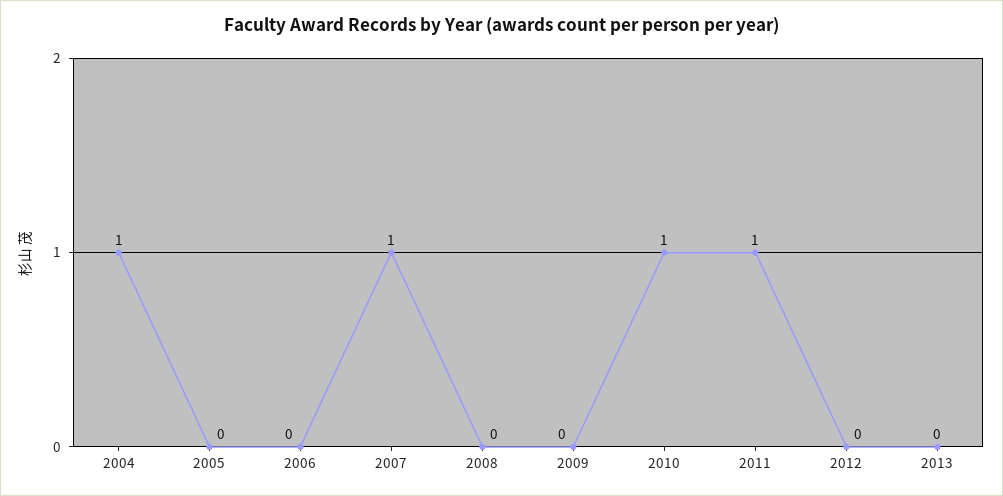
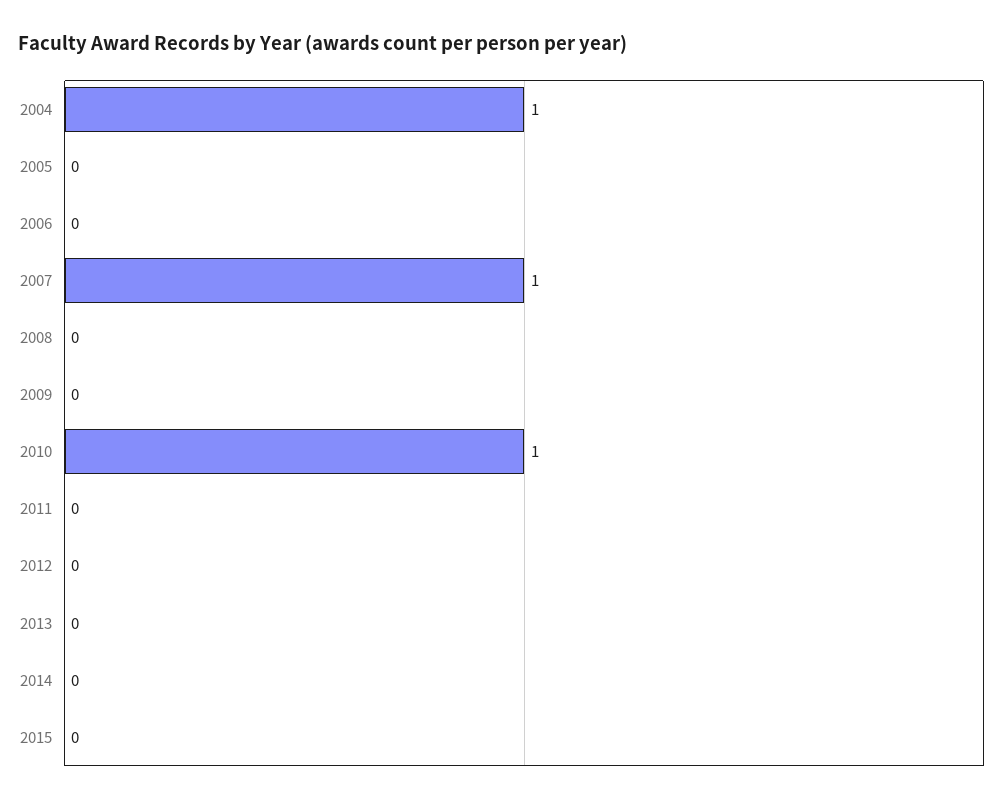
2011: 1 -> 0
2014: none -> 0
2015: none -> 0

